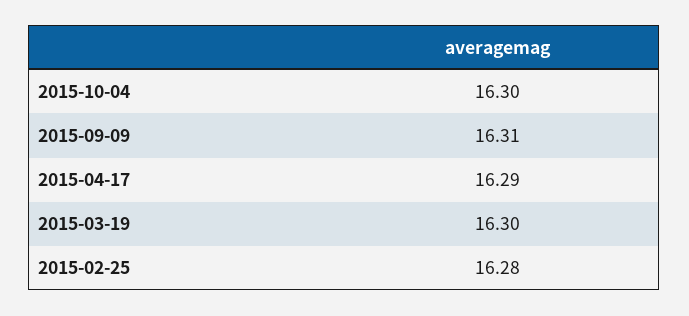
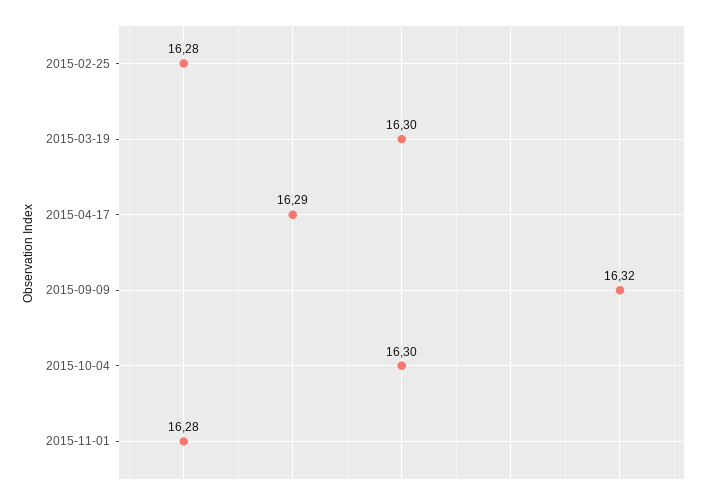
2015-09-09: 16.31 -> 16.32
2015-11-01: none -> 16.28

